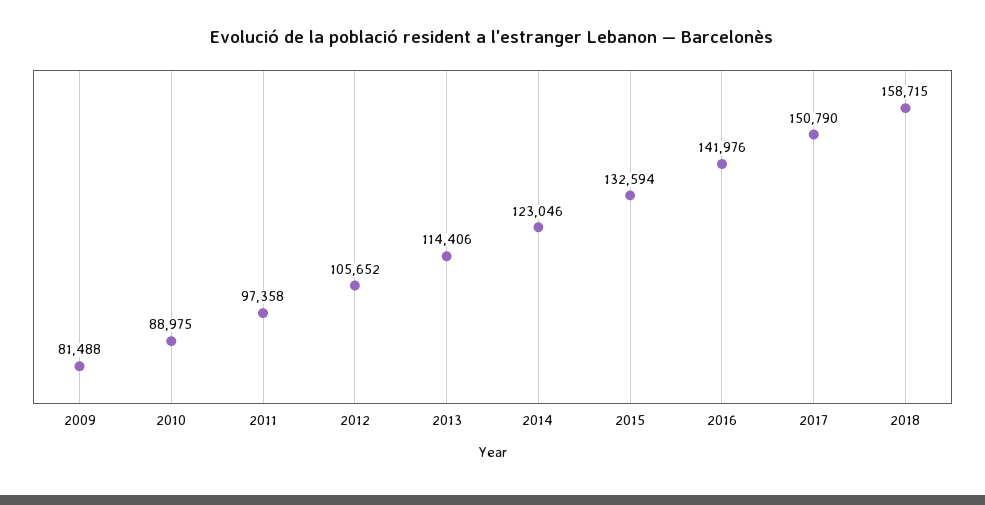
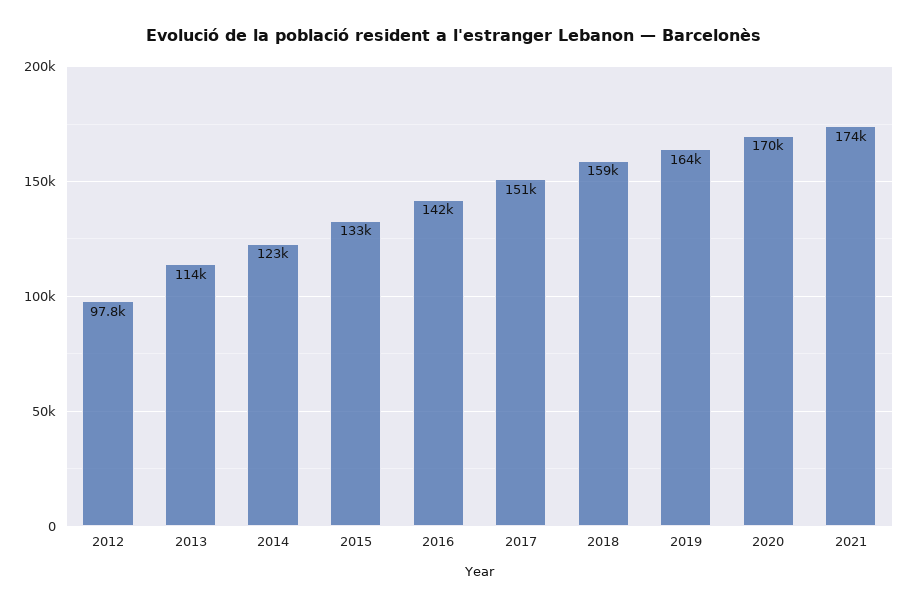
2009: 81488 -> none
2010: 88975 -> none
2011: 97358 -> none
2012: 105652 -> 97800
2019: none -> 164000
2020: none -> 170000
2021: none -> 174000

